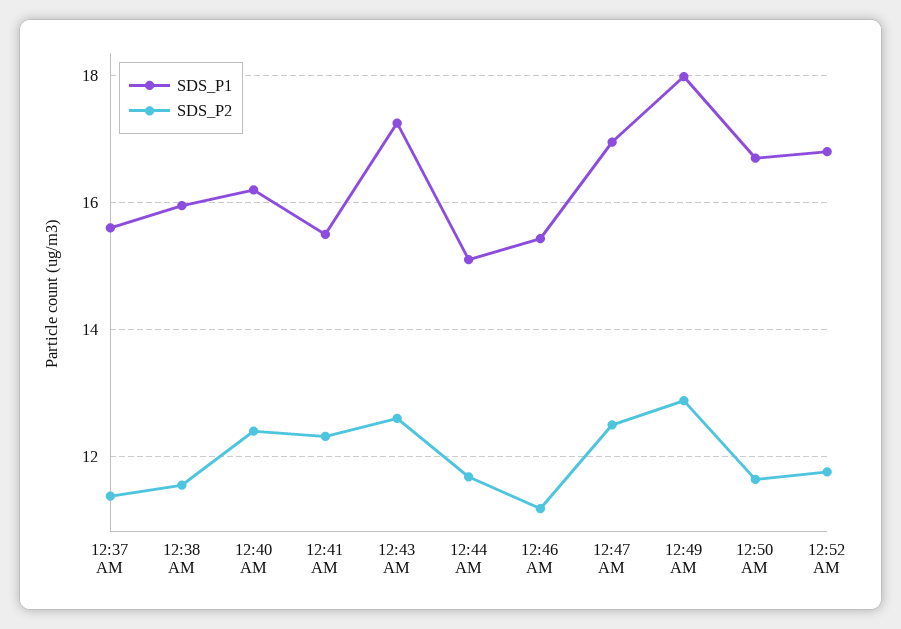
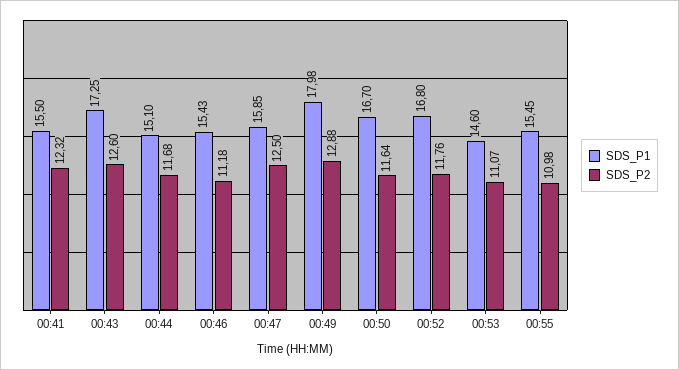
SDS_P1, 12:37 AM: 15.6 -> none
SDS_P2, 12:37 AM: 11.4 -> none
SDS_P1, 12:38 AM: 16 -> none
SDS_P2, 12:38 AM: 11.6 -> none
SDS_P1, 12:40 AM: 16.2 -> none
SDS_P2, 12:40 AM: 12.4 -> none
SDS_P1, 12:47 AM: 17 -> 15.85
SDS_P1, 00:53: none -> 14.6
SDS_P2, 00:53: none -> 11.07
SDS_P1, 00:55: none -> 15.45
SDS_P2, 00:55: none -> 10.98

